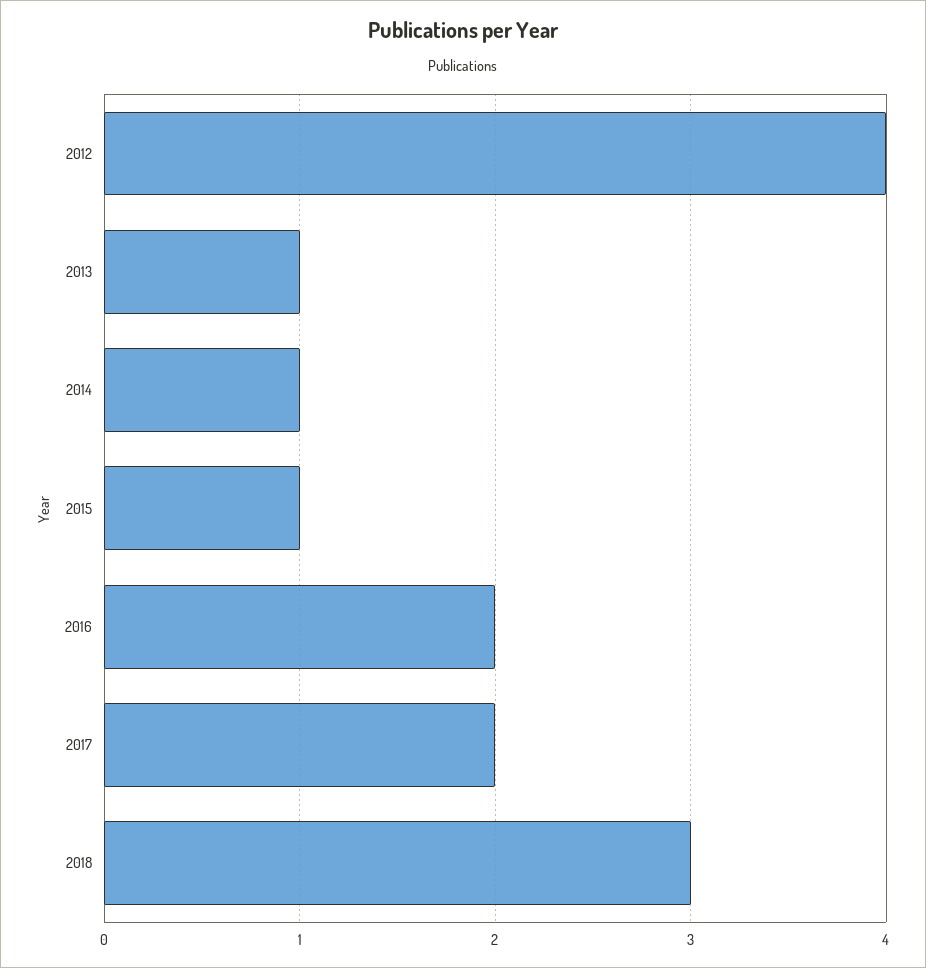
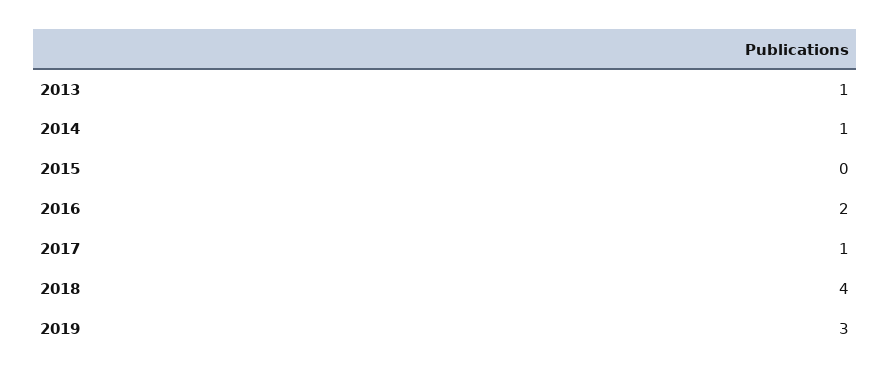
2012: 4 -> none
2015: 1 -> 0
2017: 2 -> 1
2018: 3 -> 4
2019: none -> 3

